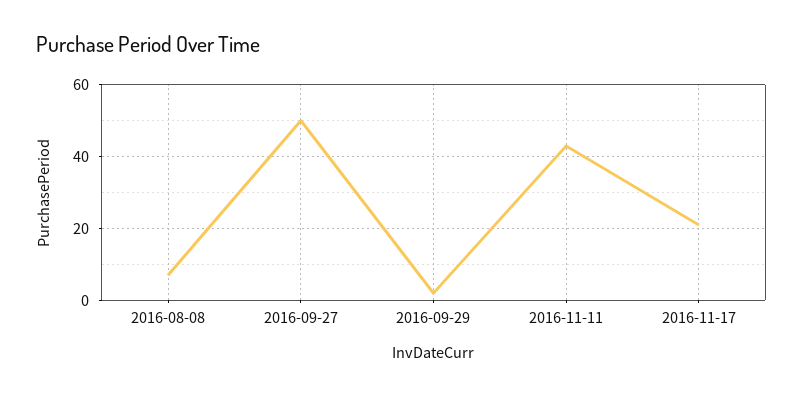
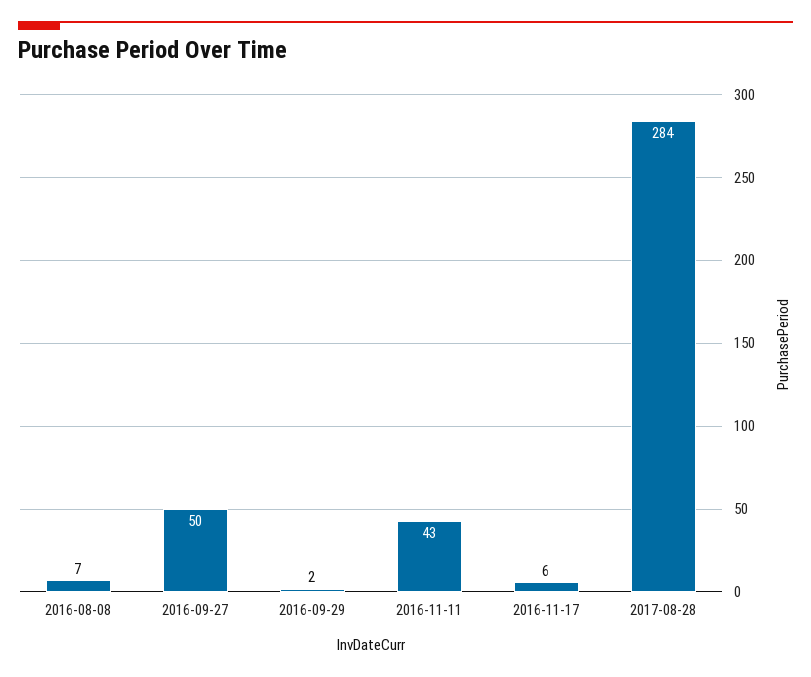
2016-11-17: 20 -> 6
2017-08-28: none -> 284

